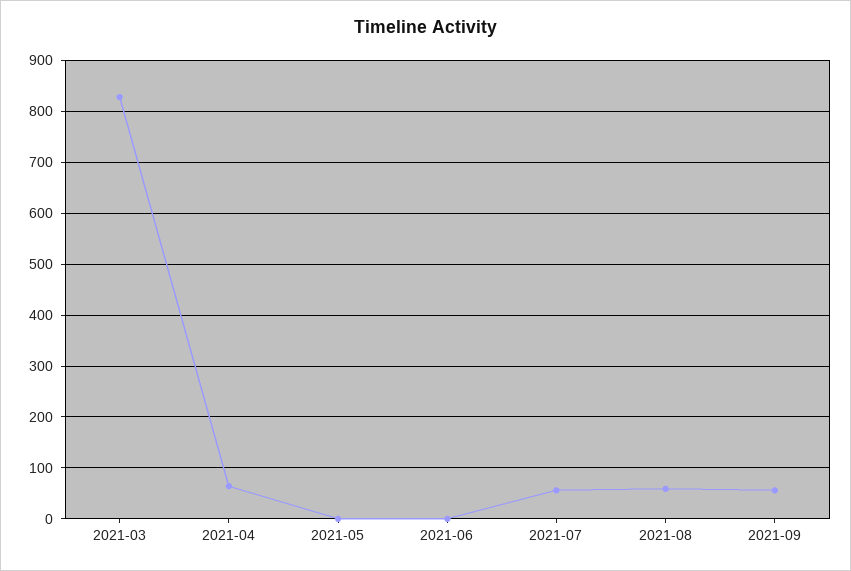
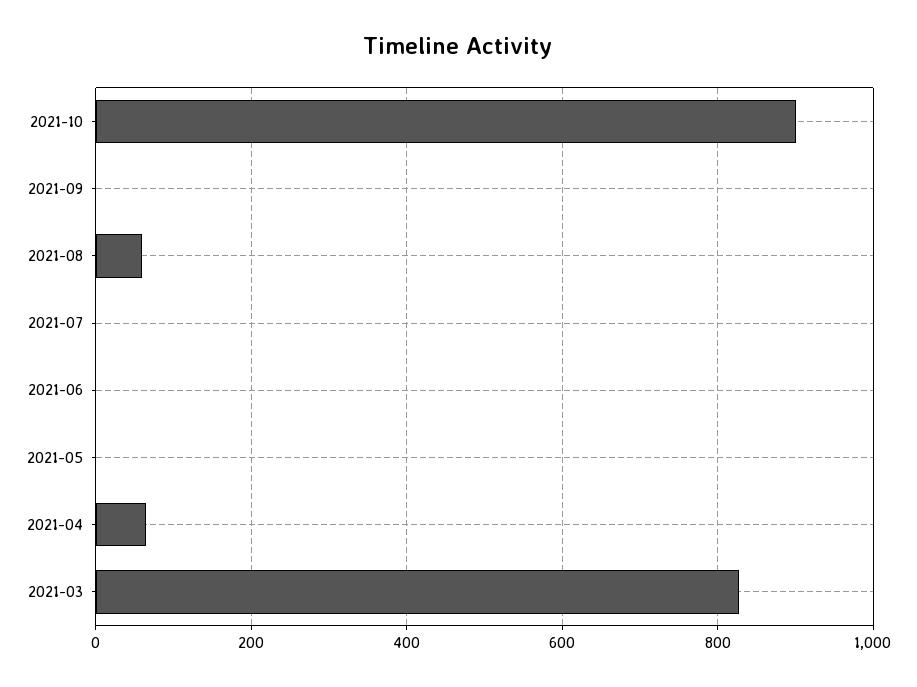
2021-07: 60 -> 0
2021-09: 60 -> 0
2021-10: none -> 900

